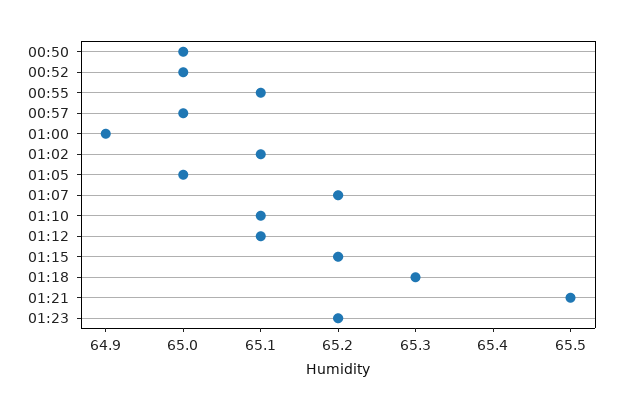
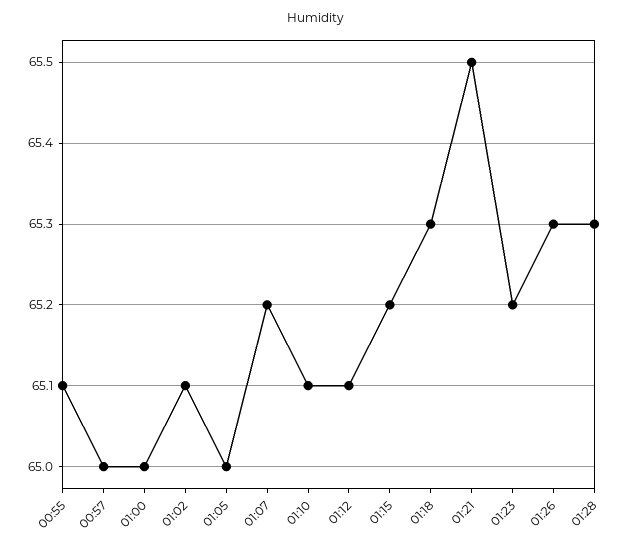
00:50: 65 -> none
00:52: 65 -> none
01:00: 64.9 -> 65
01:26: none -> 65.3
01:28: none -> 65.3

